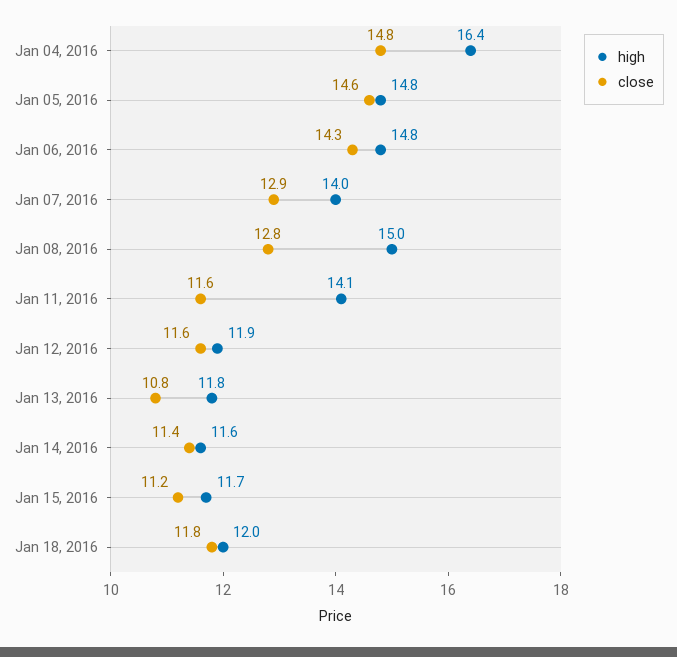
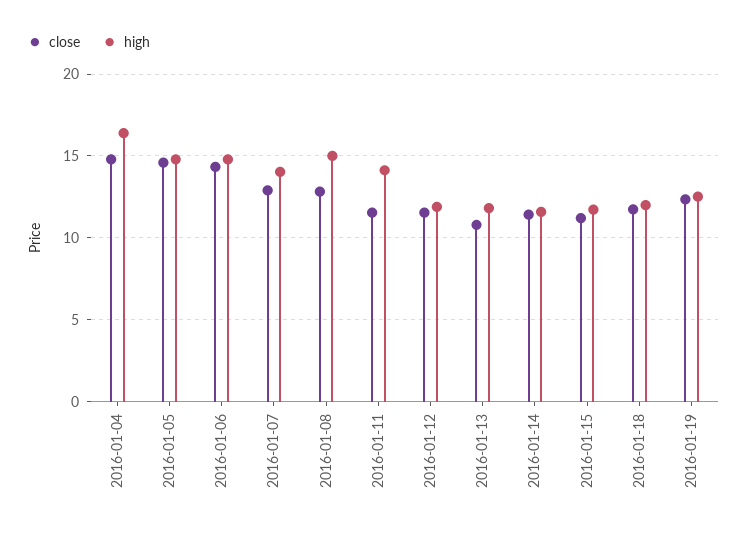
close, 2016-01-19: none -> 12.5
high, 2016-01-19: none -> 12.5

